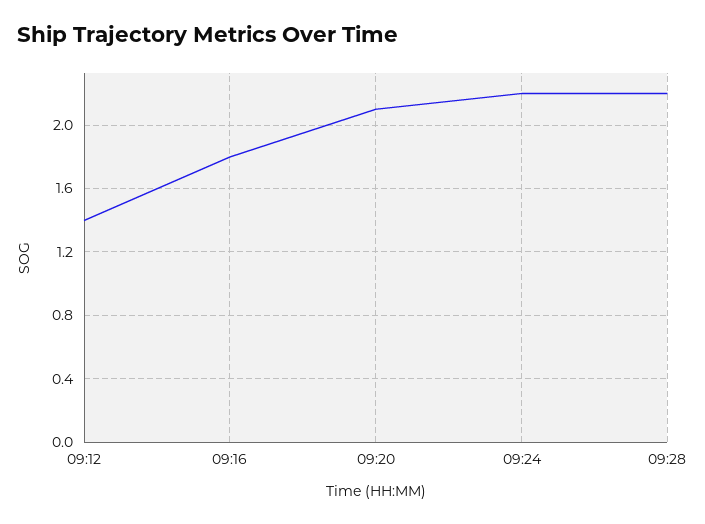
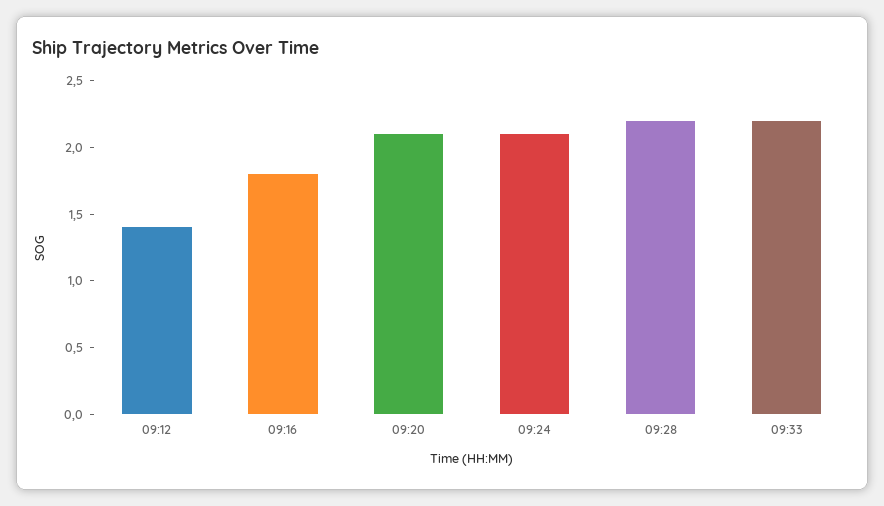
09:24: 2.2 -> 2.1
09:33: none -> 2.2

